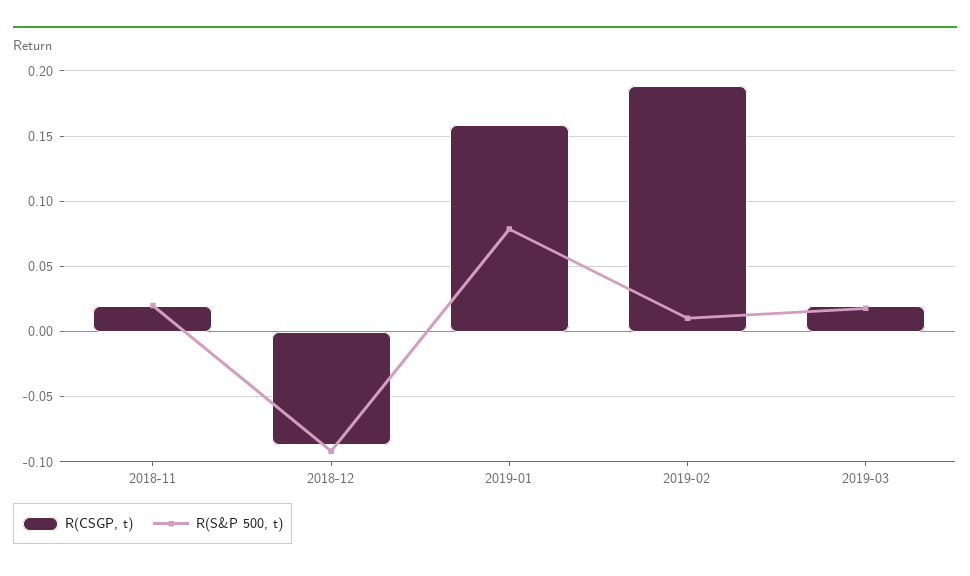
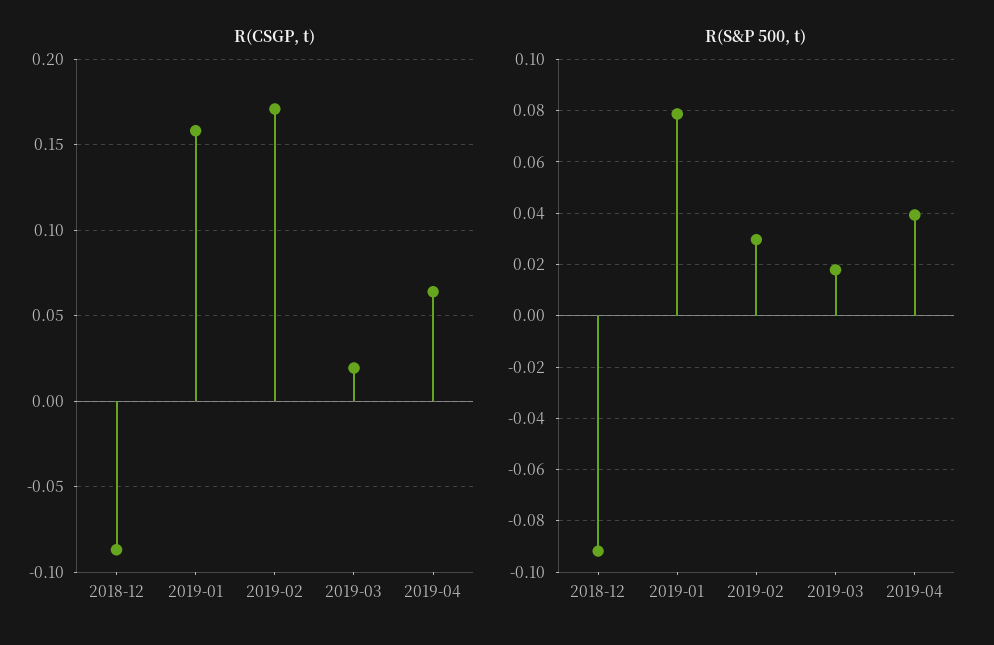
R(CSGP, t), 2018-11: 0.02 -> none
R(S&P 500, t), 2018-11: 0.02 -> none
R(CSGP, t), 2019-02: 0.19 -> 0.17
R(S&P 500, t), 2019-02: 0.01 -> 0.03
R(CSGP, t), 2019-04: none -> 0.065
R(S&P 500, t), 2019-04: none -> 0.04

